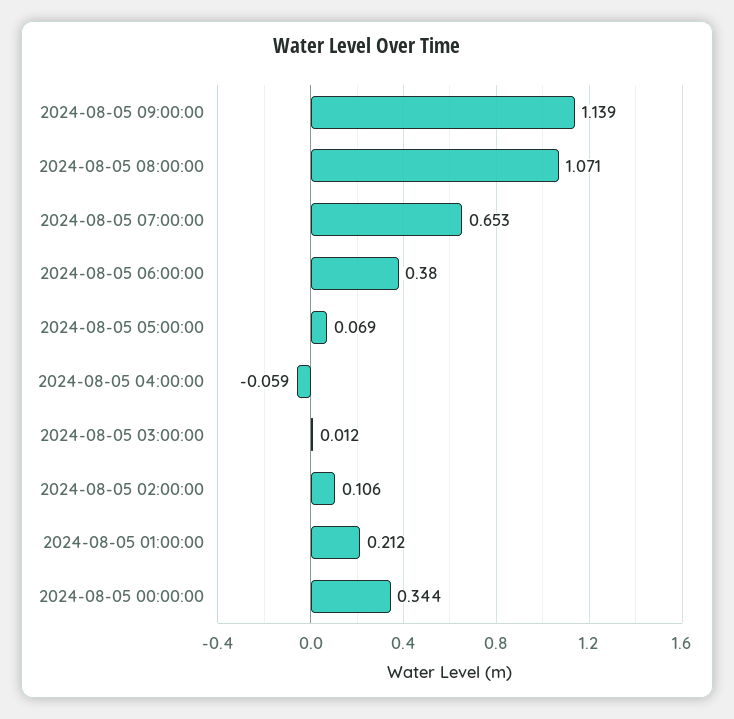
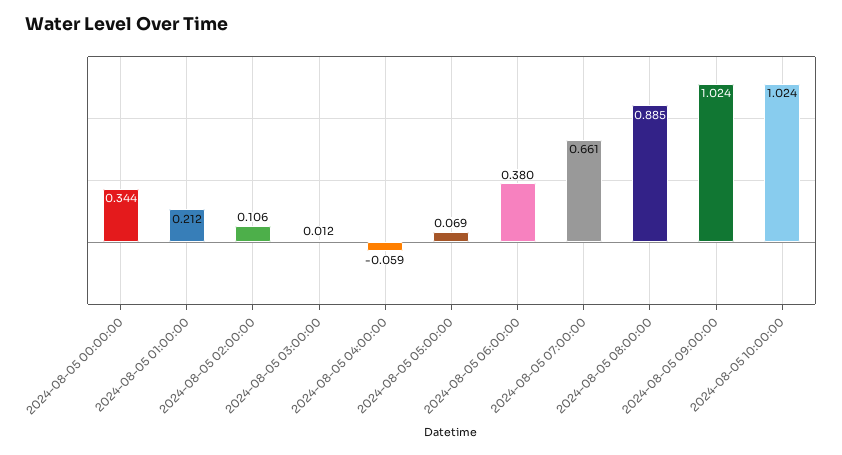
2024-08-05 09:00:00: 1.139 -> 1.024
2024-08-05 08:00:00: 1.071 -> 0.885
2024-08-05 07:00:00: 0.653 -> 0.661
2024-08-05 10:00:00: none -> 1.024

